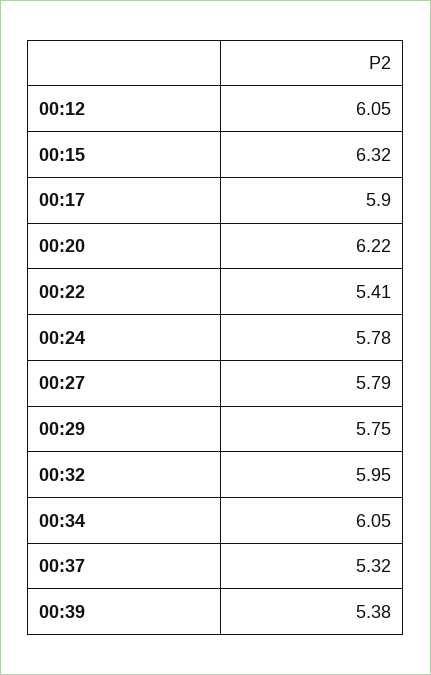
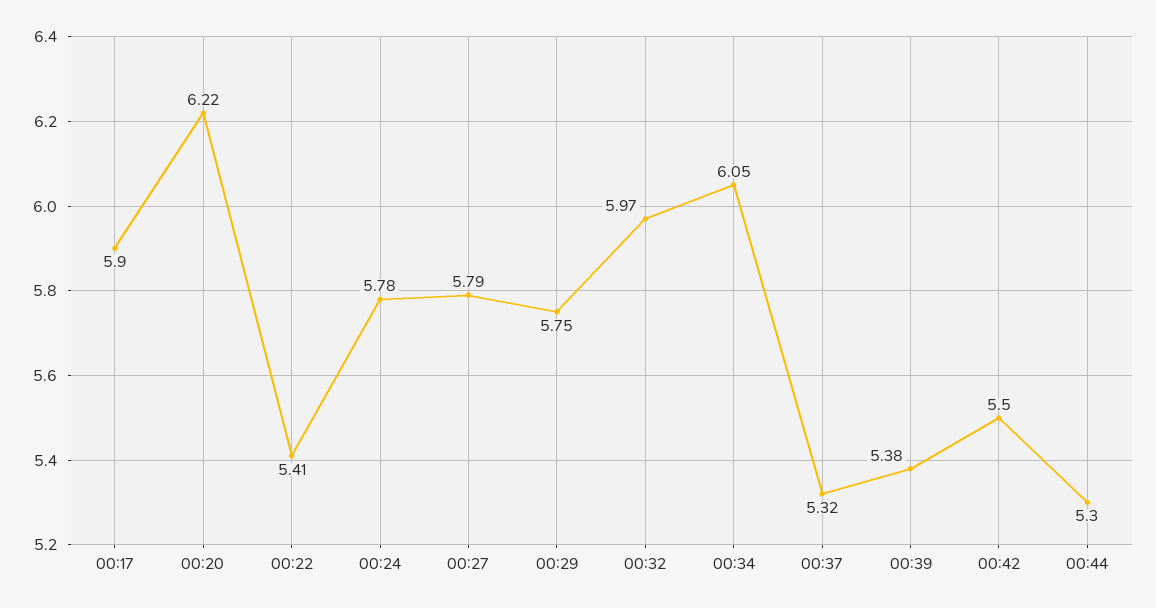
00:12: 6.05 -> none
00:15: 6.32 -> none
00:32: 5.95 -> 5.97
00:42: none -> 5.5
00:44: none -> 5.3

